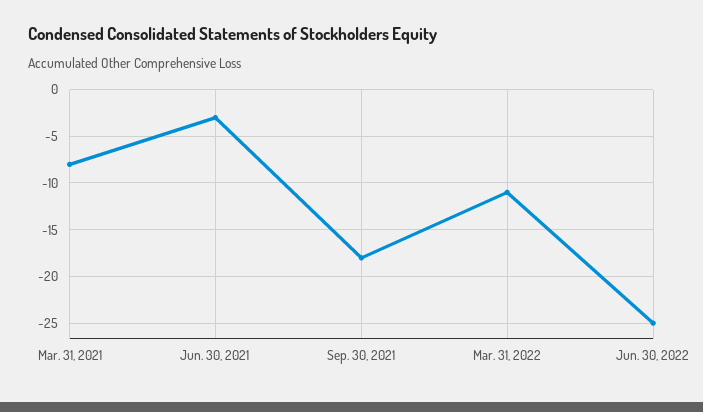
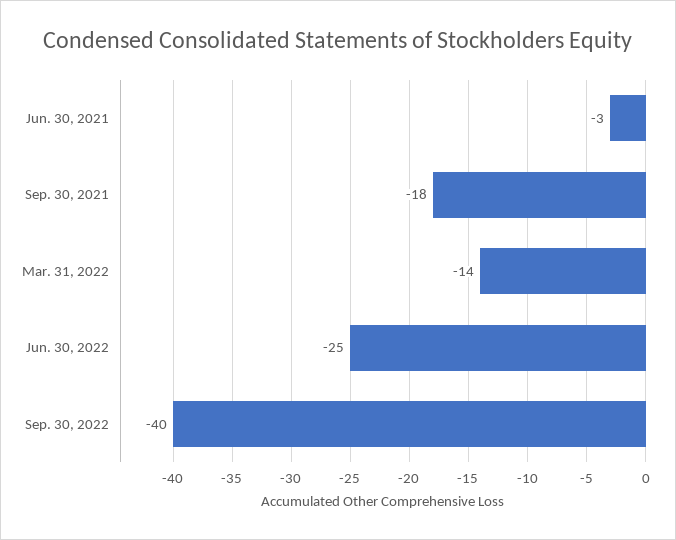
Mar. 31, 2021: -8 -> none
Mar. 31, 2022: -11 -> -14
Sep. 30, 2022: none -> -40

